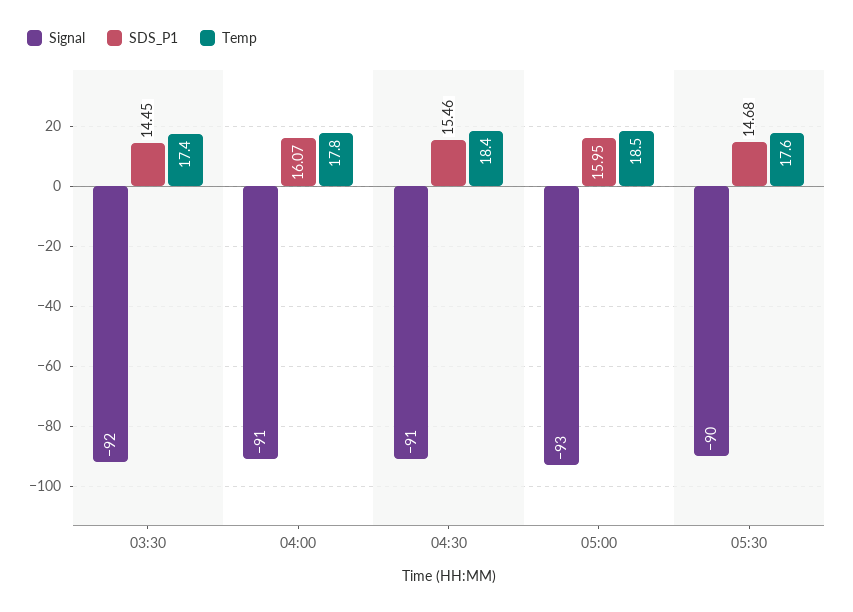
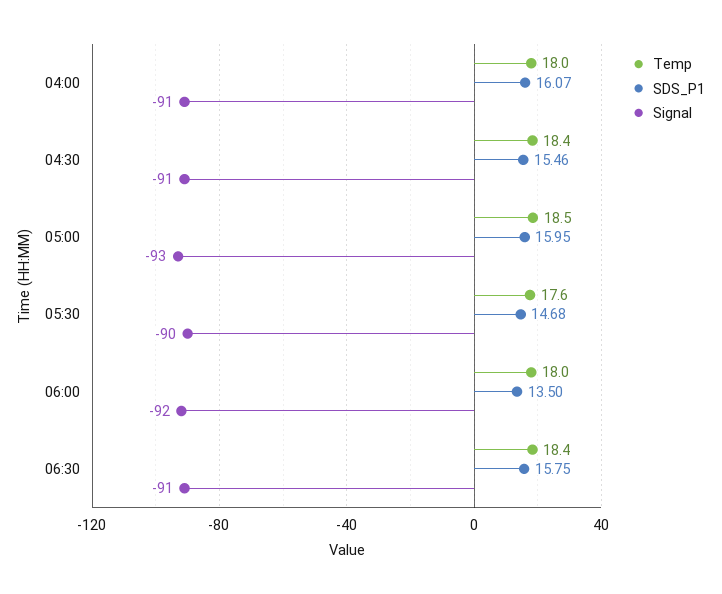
Signal, 03:30: -92 -> none
SDS_P1, 03:30: 14.45 -> none
Temp, 03:30: 17.4 -> none
Temp, 04:00: 17.8 -> 18
Temp, 06:00: none -> 18
SDS_P1, 06:00: none -> 13.5
Signal, 06:00: none -> -92
Temp, 06:30: none -> 18.4
SDS_P1, 06:30: none -> 15.75
Signal, 06:30: none -> -91

